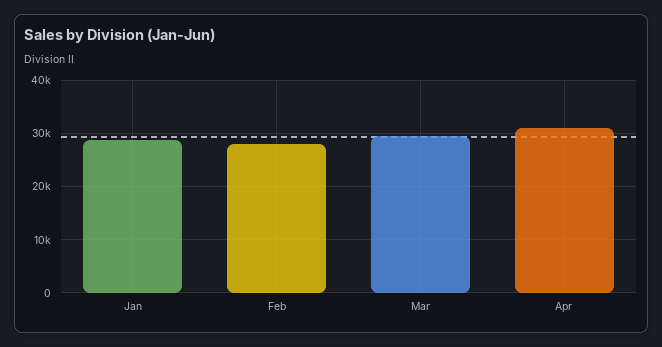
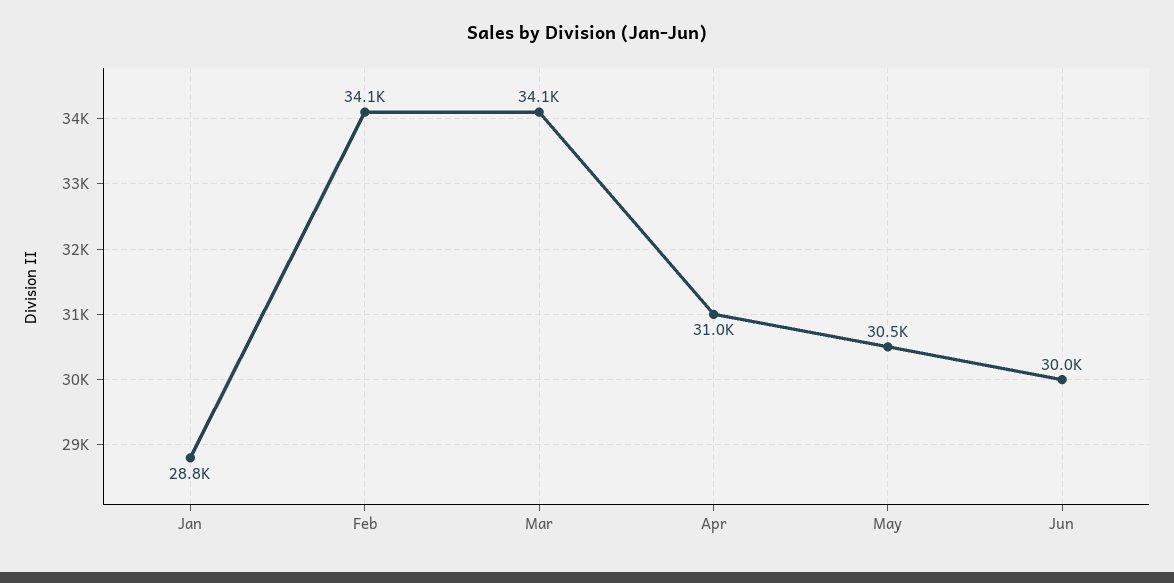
Feb: 28000 -> 34100
Mar: 30000 -> 34100
May: none -> 30500
Jun: none -> 30000

